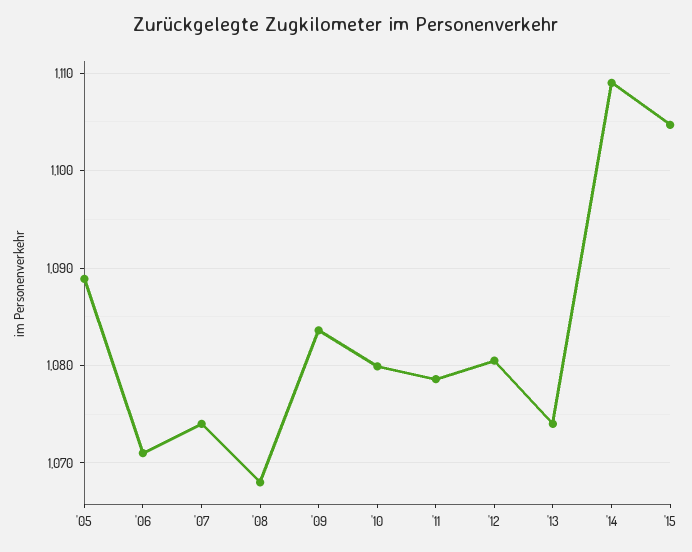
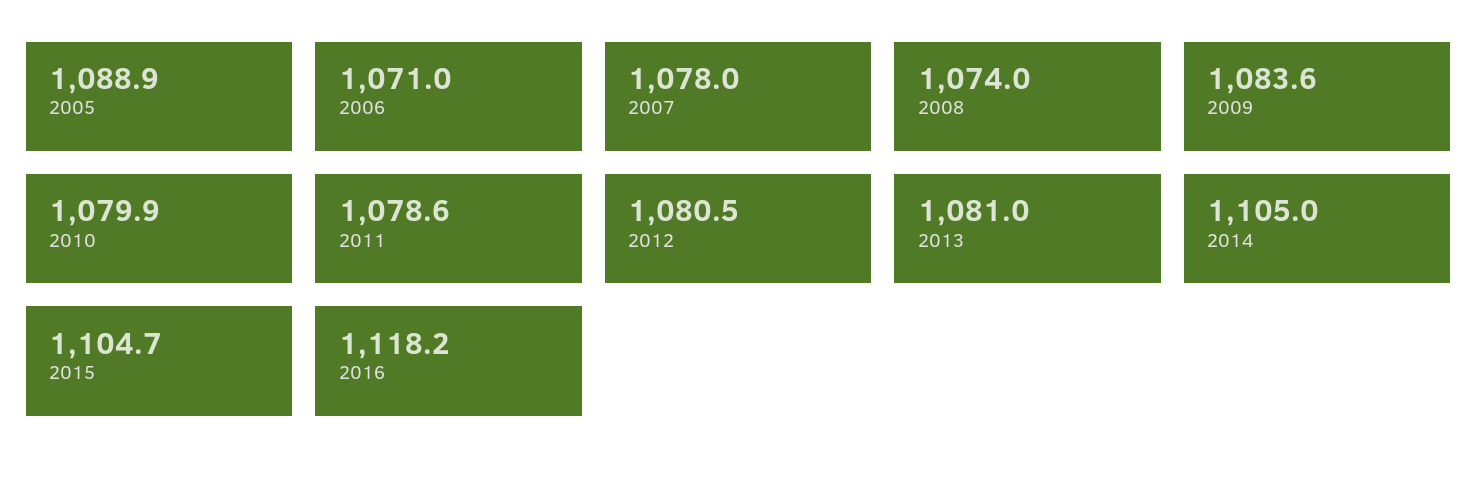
'07: 1074 -> 1078
'08: 1068 -> 1074
'13: 1074 -> 1081
'14: 1109 -> 1105
2016: none -> 1118.2

